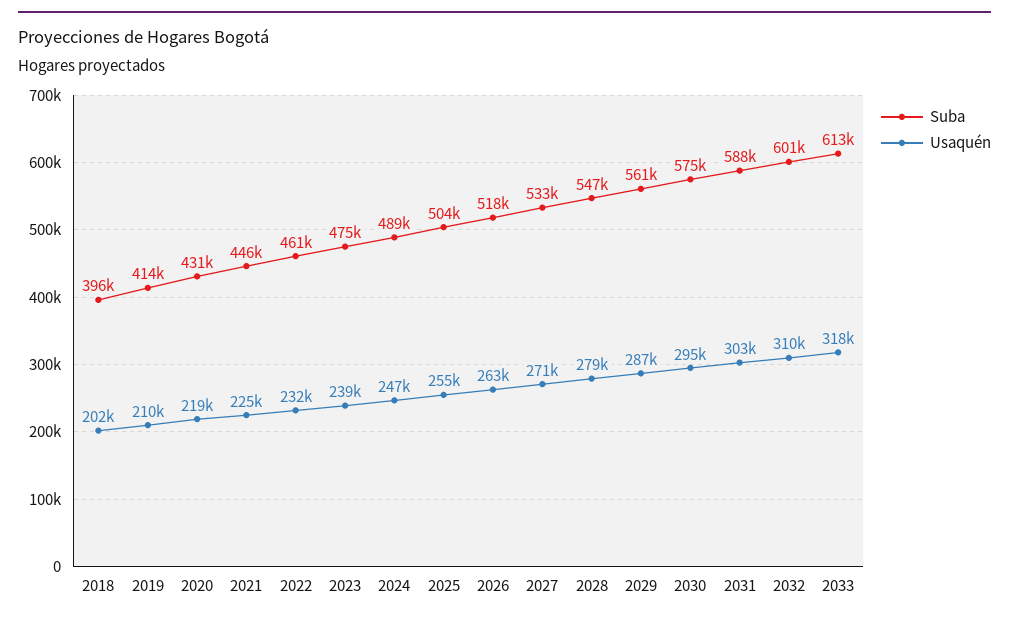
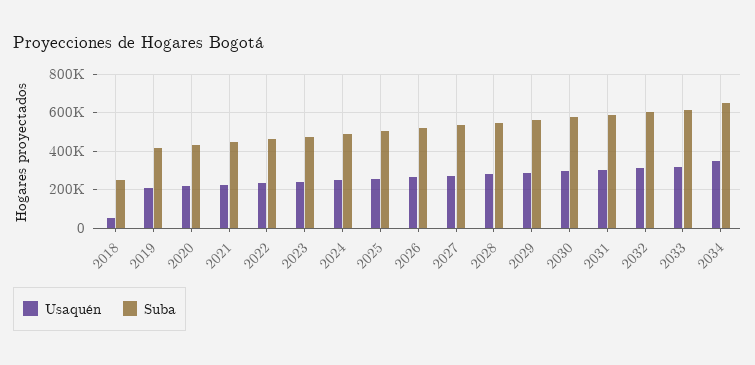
Suba, 2018: 396000 -> 250000
Usaquén, 2018: 202000 -> 50000
Usaquén, 2034: none -> 350000
Suba, 2034: none -> 650000

